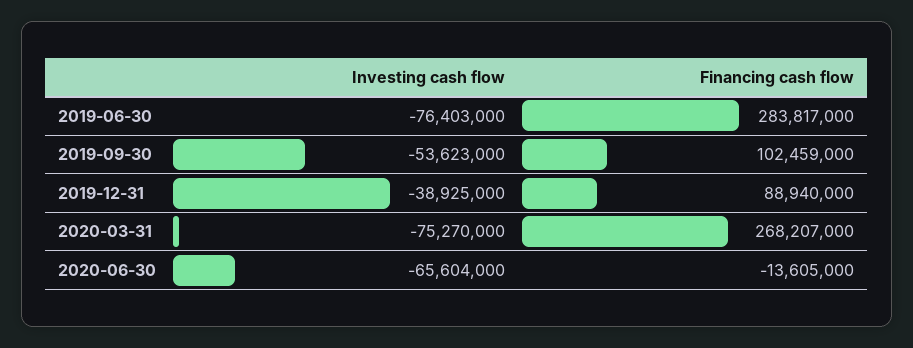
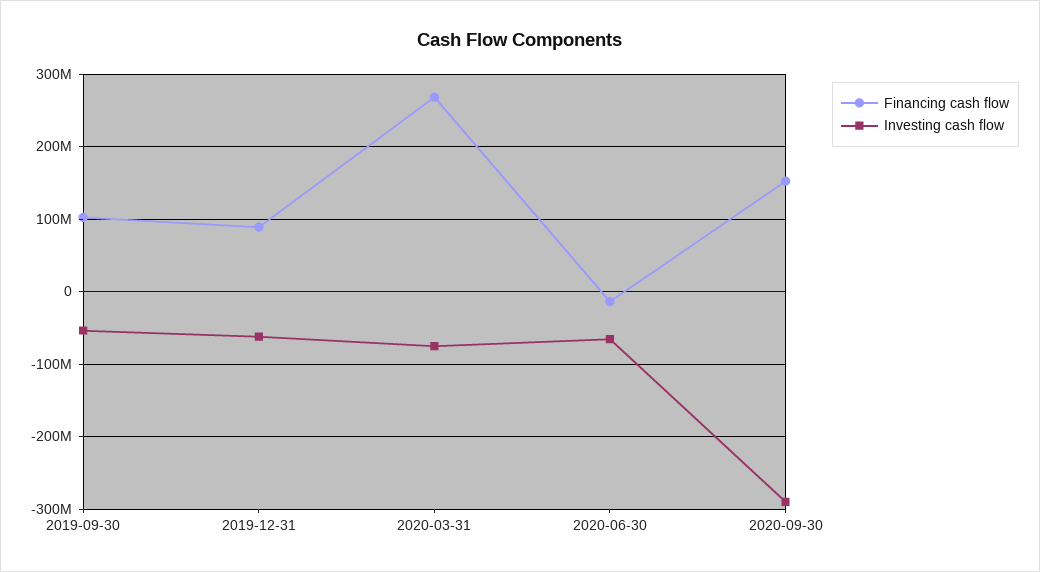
Investing cash flow, 2019-06-30: -76403000 -> none
Financing cash flow, 2019-06-30: 283817000 -> none
Investing cash flow, 2019-12-31: -38925000 -> -60000000
Financing cash flow, 2020-09-30: none -> 150000000
Investing cash flow, 2020-09-30: none -> -290000000

